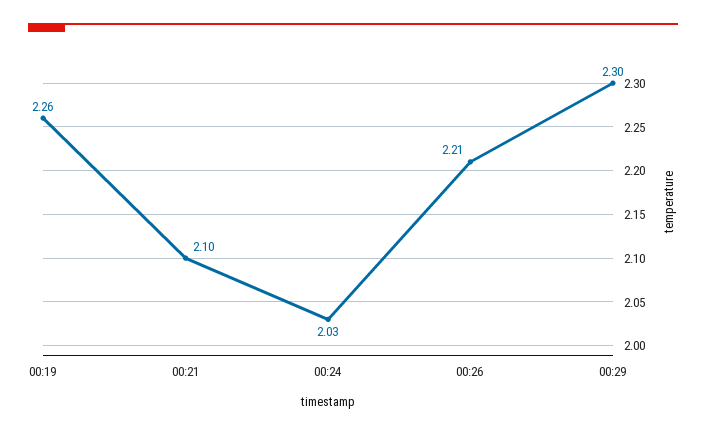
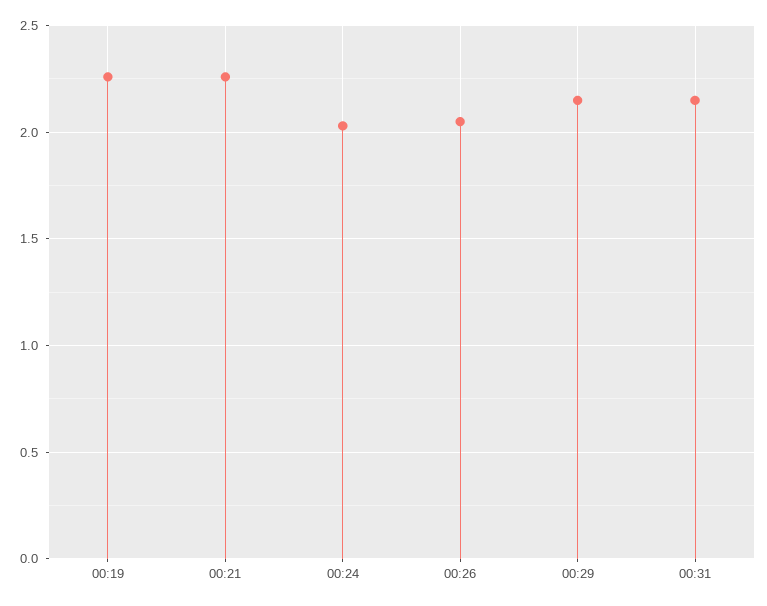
00:21: 2.1 -> 2.25
00:26: 2.21 -> 2.05
00:29: 2.3 -> 2.15
00:31: none -> 2.15

